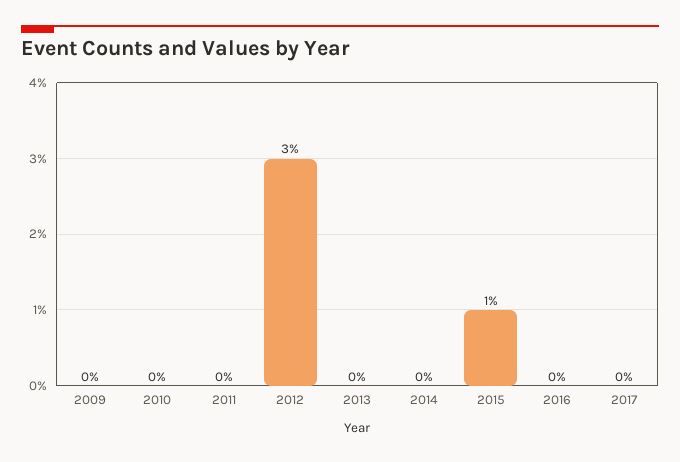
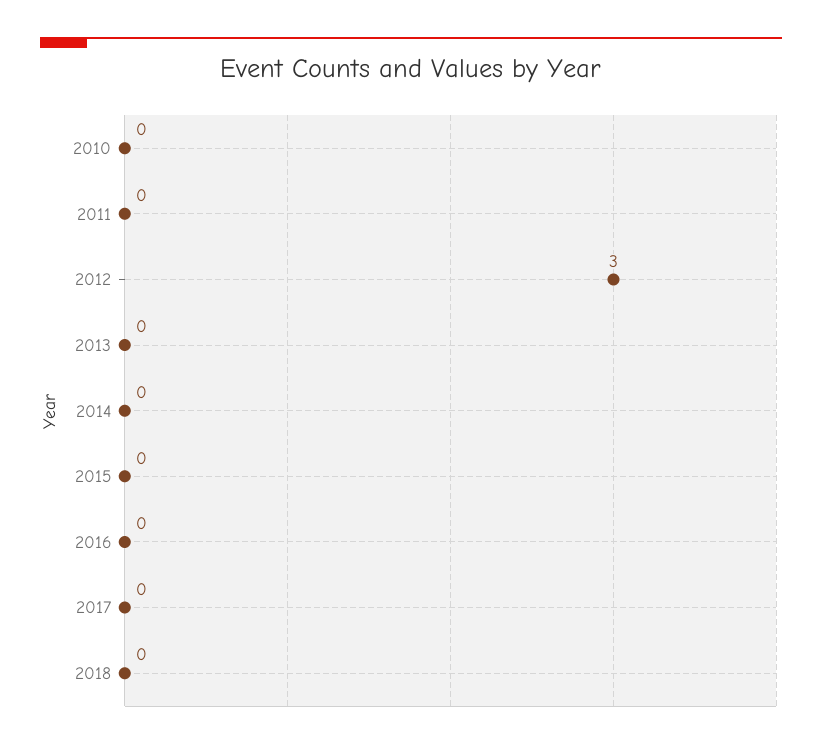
2009: 0 -> none
2015: 1 -> 0
2018: none -> 0

